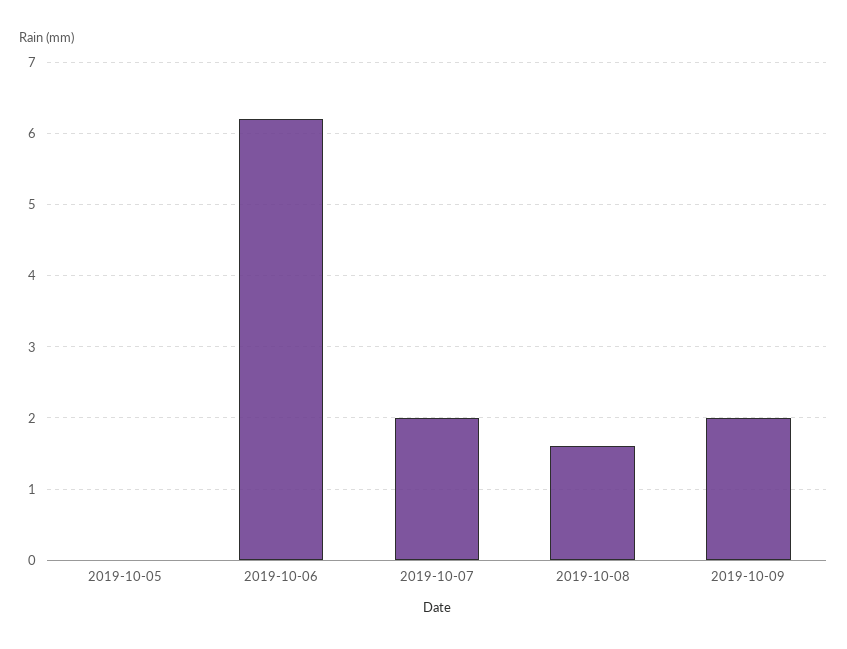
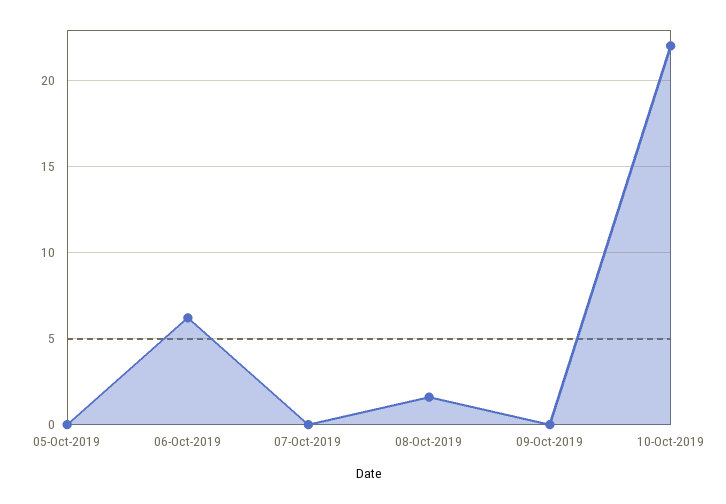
2019-10-07: 2 -> 0
2019-10-09: 2 -> 0
10-Oct-2019: none -> 22

